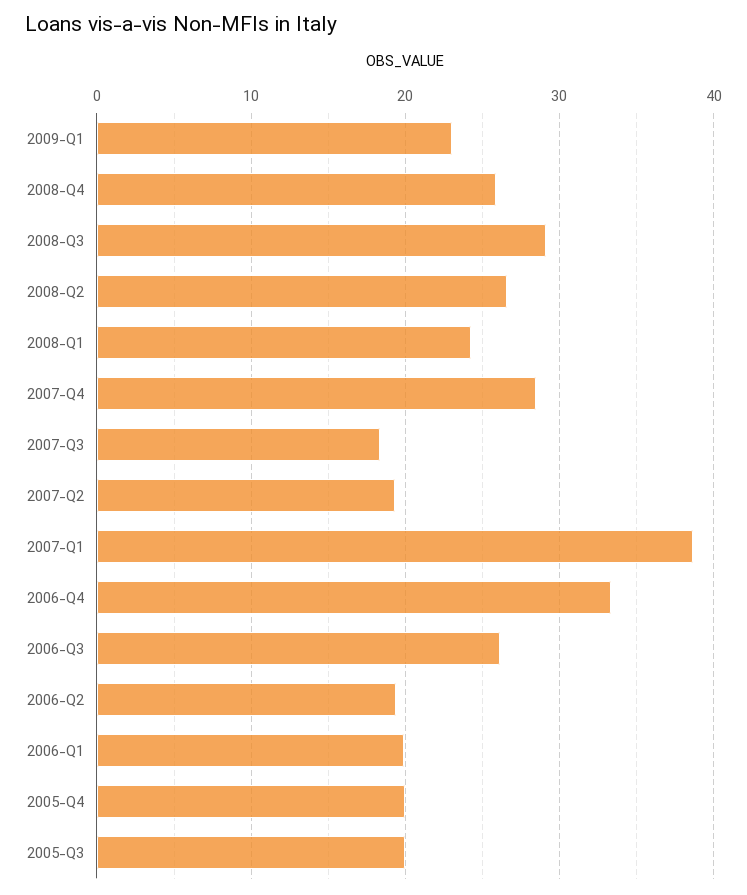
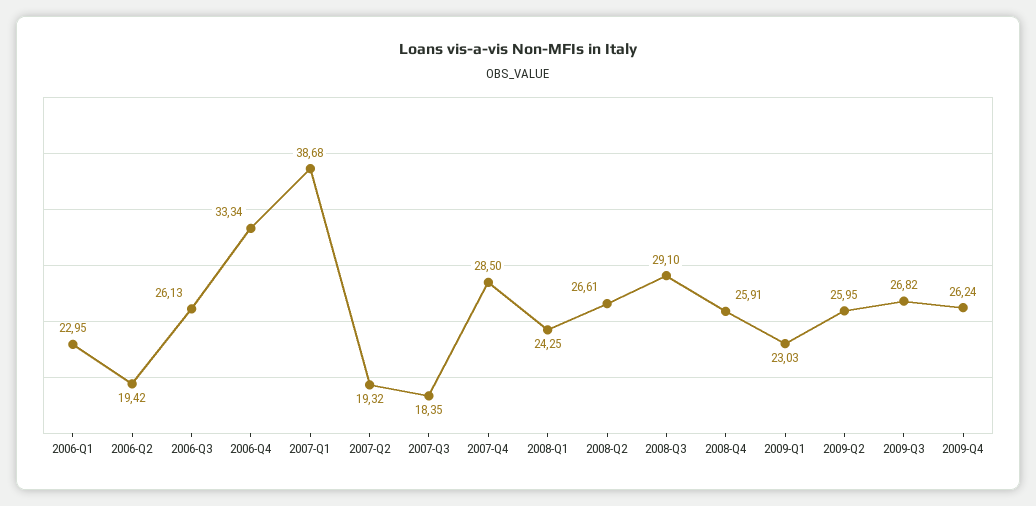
2006-Q1: 20 -> 22.95
2005-Q4: 20 -> none
2005-Q3: 20 -> none
2009-Q2: none -> 25.95
2009-Q3: none -> 26.82
2009-Q4: none -> 26.24

